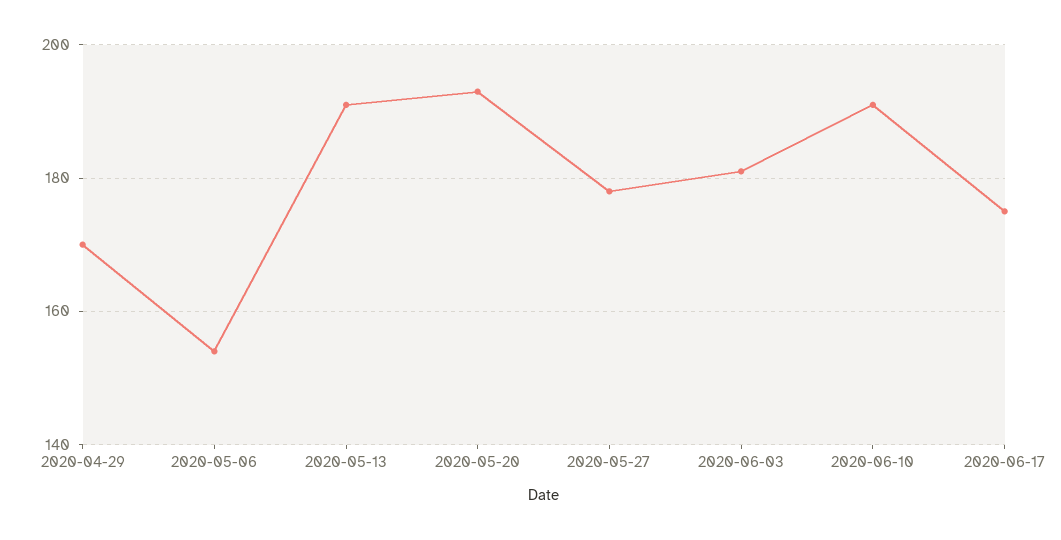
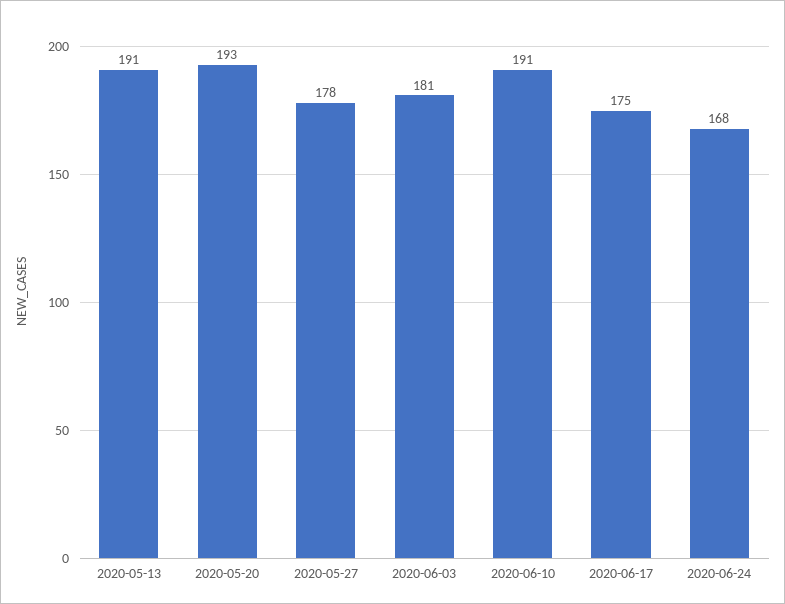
2020-04-29: 170 -> none
2020-05-06: 155 -> none
2020-06-24: none -> 168

